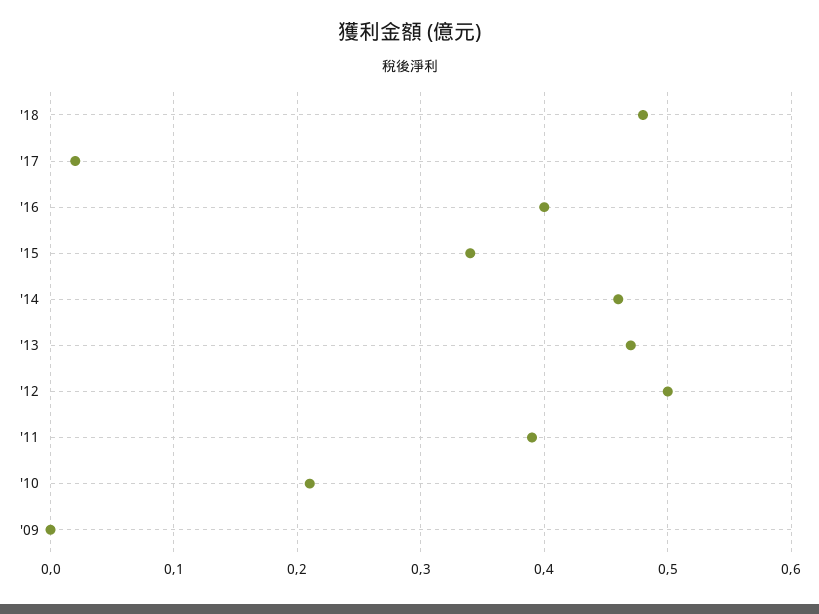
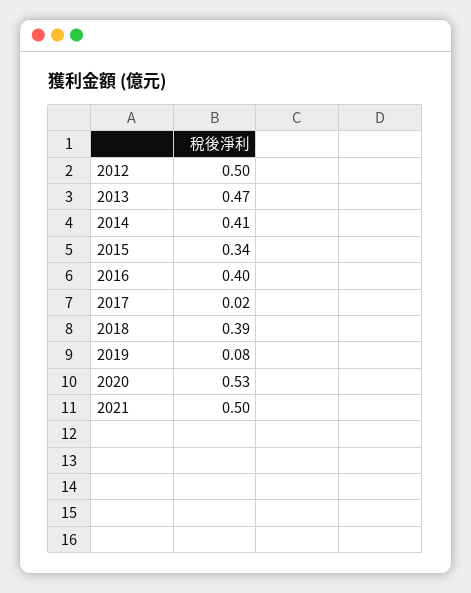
'18: 0.48 -> 0.39
'14: 0.46 -> 0.41
'11: 0.39 -> none
'10: 0.21 -> none
'09: 0 -> none
2019: none -> 0.08
2020: none -> 0.53
2021: none -> 0.5

